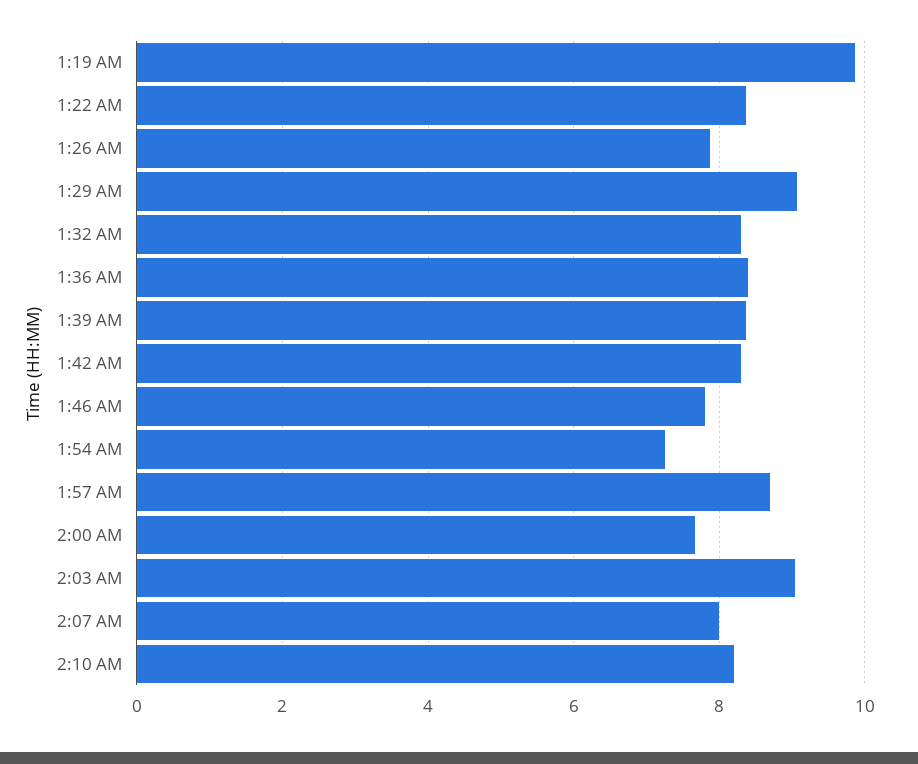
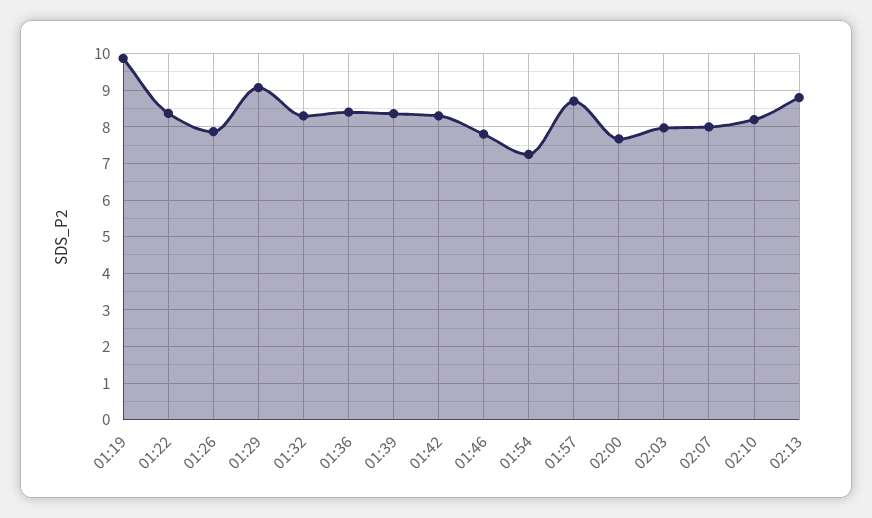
2:03 AM: 9 -> 8
02:13: none -> 8.8

